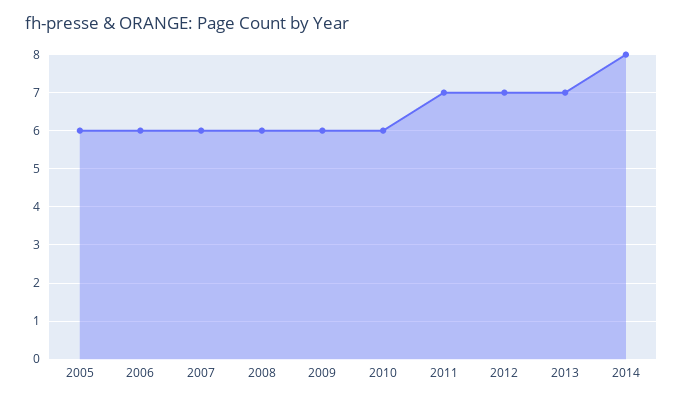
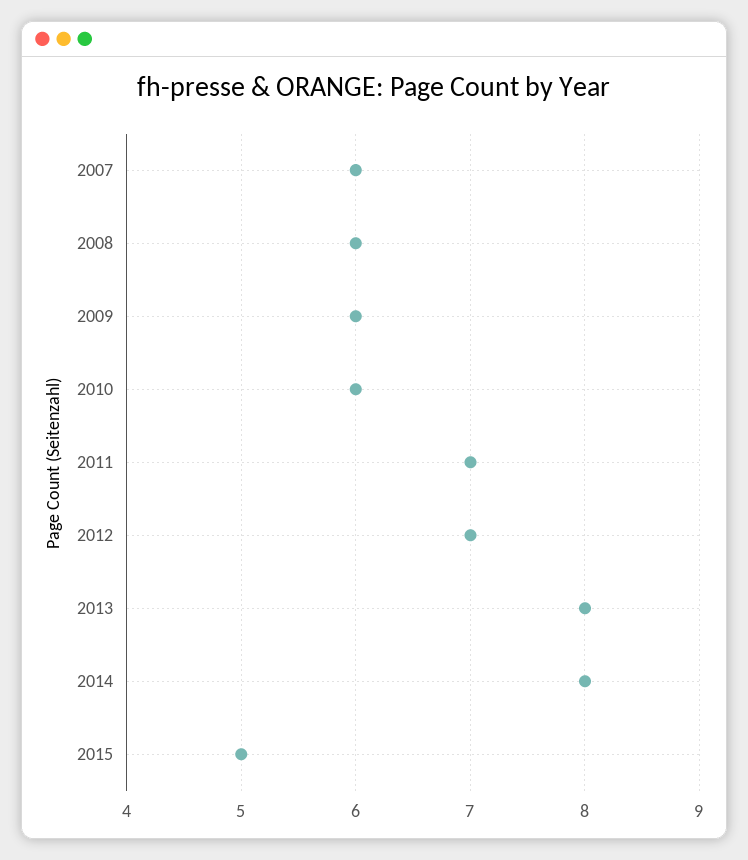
2005: 6 -> none
2006: 6 -> none
2013: 7 -> 8
2015: none -> 5

